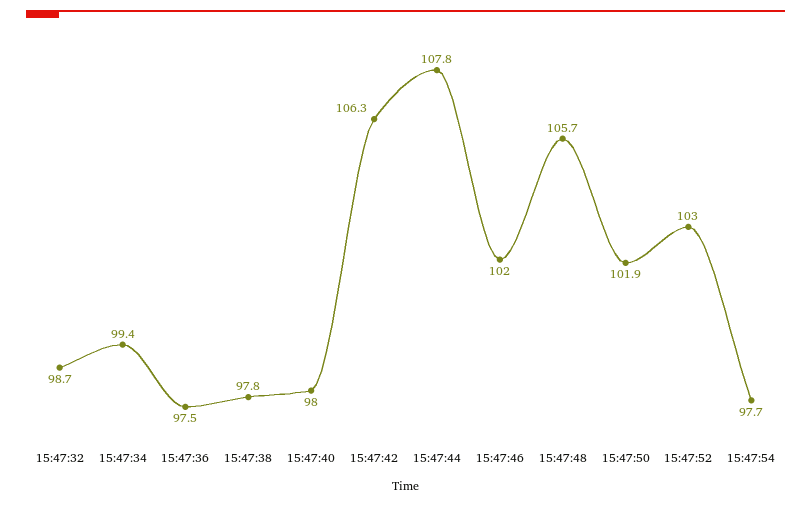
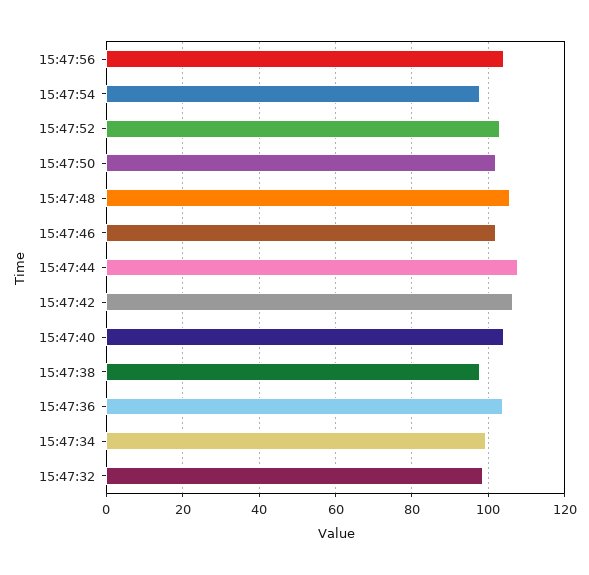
15:47:36: 97.5 -> 104
15:47:40: 98 -> 104
15:47:56: none -> 104

